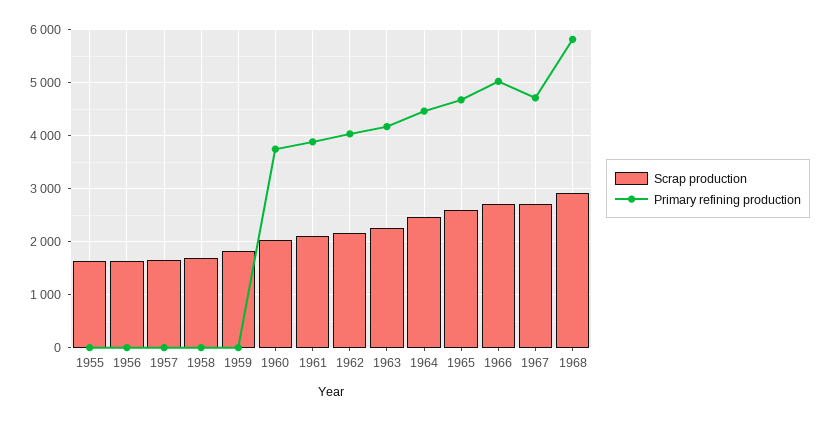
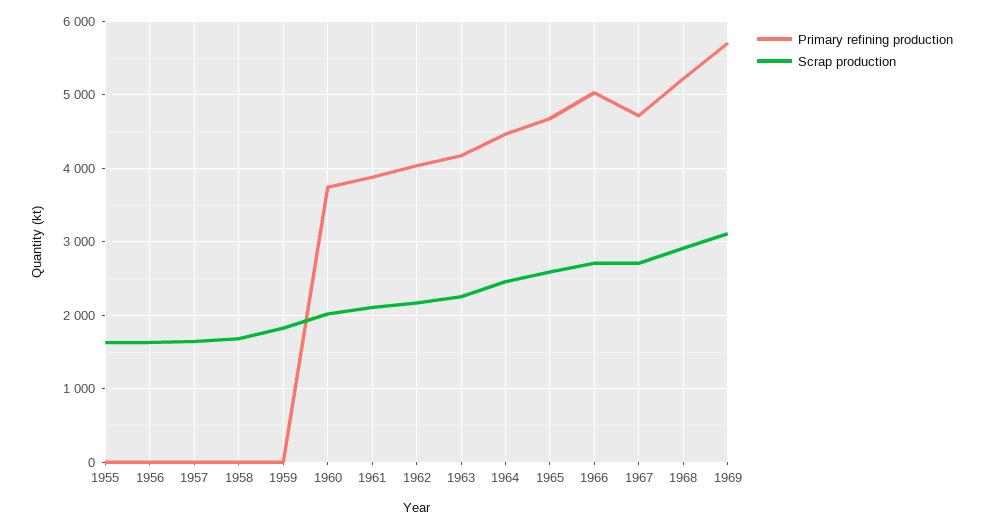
Primary refining production, 1968: 5800 -> 5200
Primary refining production, 1969: none -> 5700
Scrap production, 1969: none -> 3100

